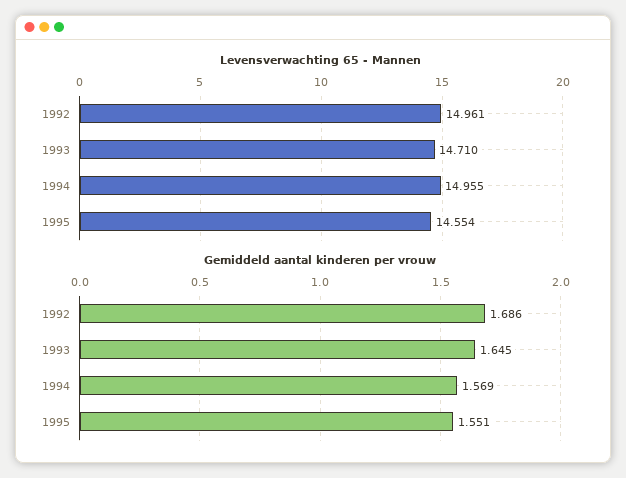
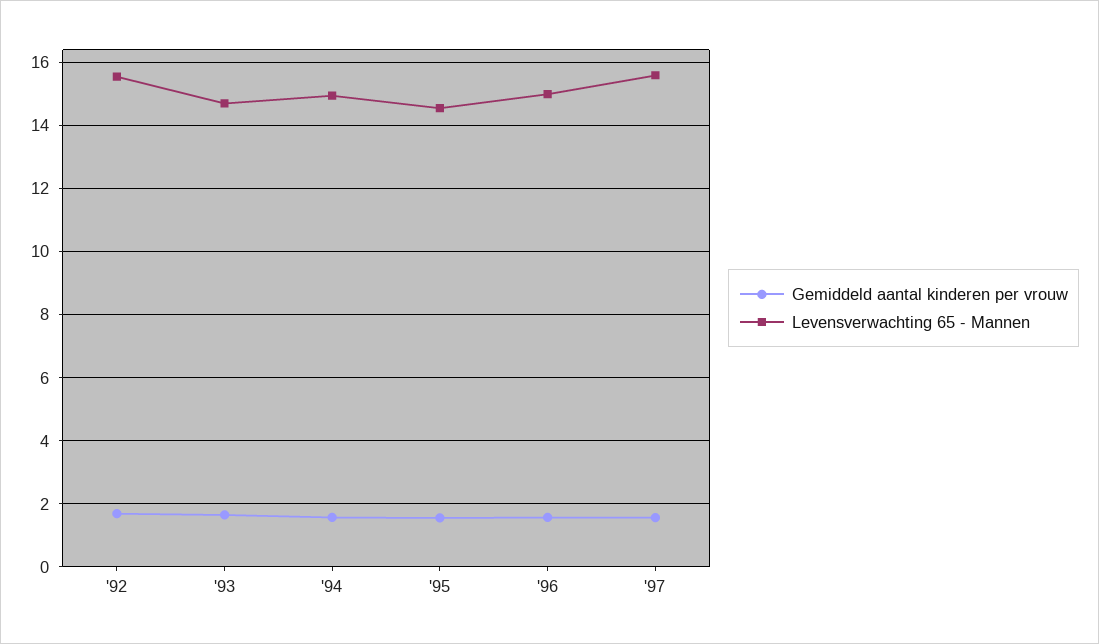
Levensverwachting 65 - Mannen, 1992: 14.961 -> 15.6
Gemiddeld aantal kinderen per vrouw, '96: none -> 1.6
Levensverwachting 65 - Mannen, '96: none -> 15
Gemiddeld aantal kinderen per vrouw, '97: none -> 1.6
Levensverwachting 65 - Mannen, '97: none -> 15.6

